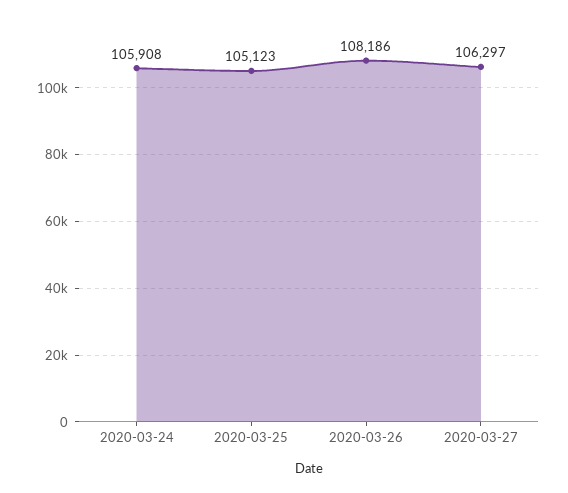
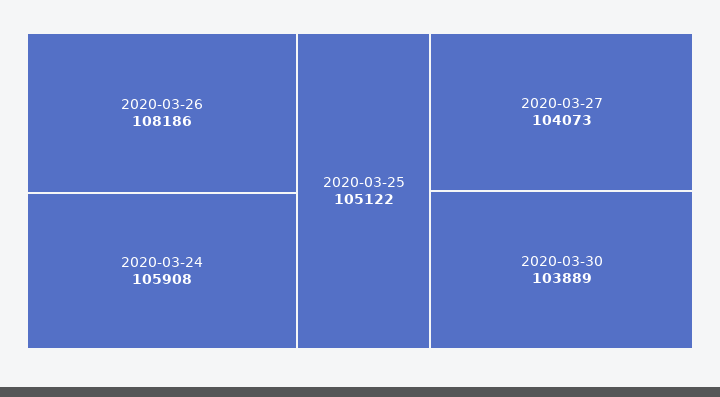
2020-03-25: 105123 -> 105122
2020-03-27: 106297 -> 104073
2020-03-30: none -> 103889

